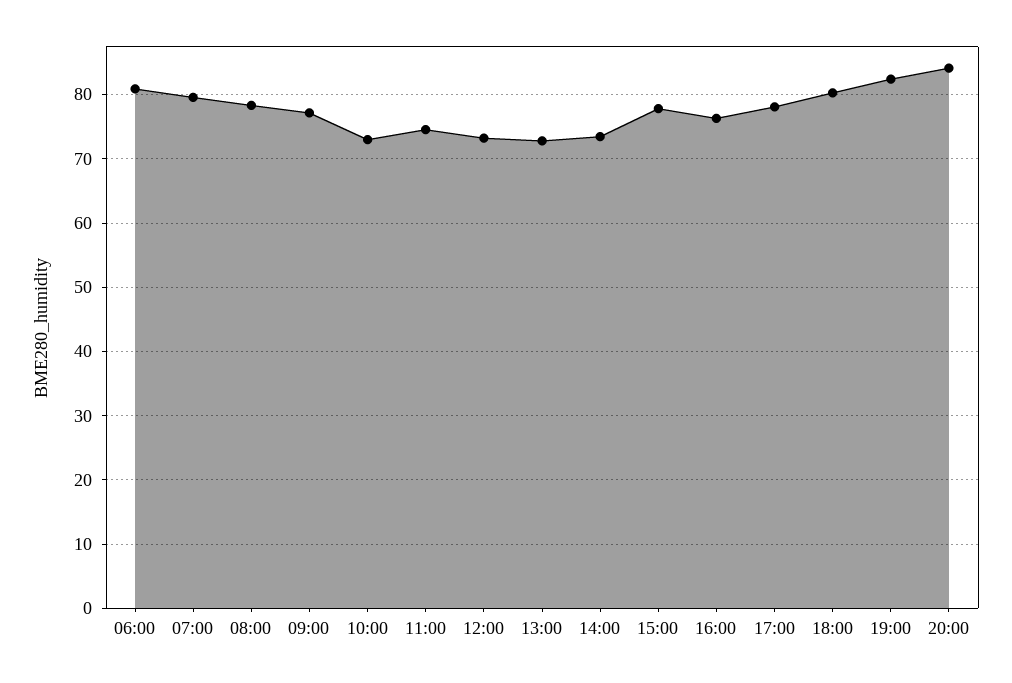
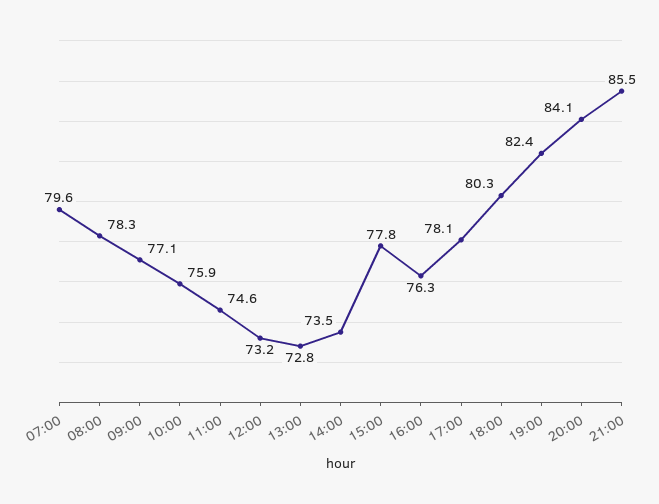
06:00: 81 -> none
10:00: 73 -> 75.9
21:00: none -> 85.5

